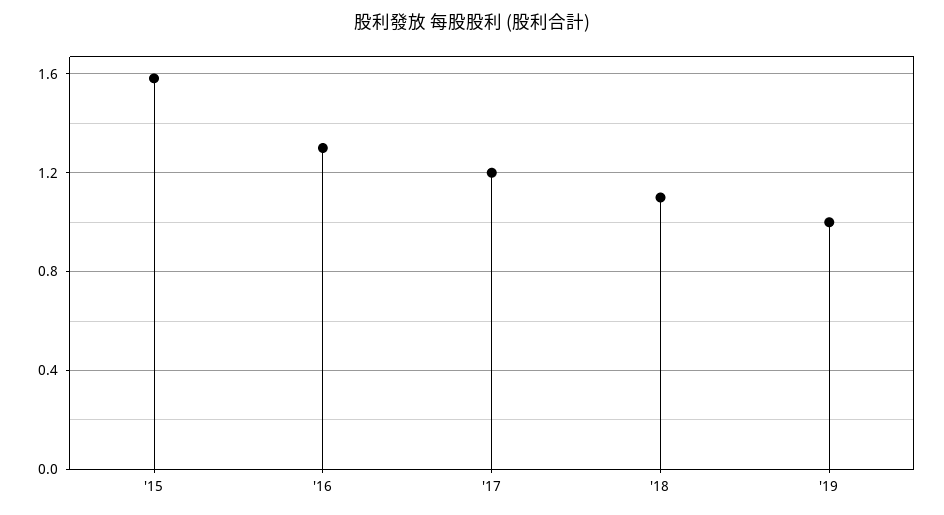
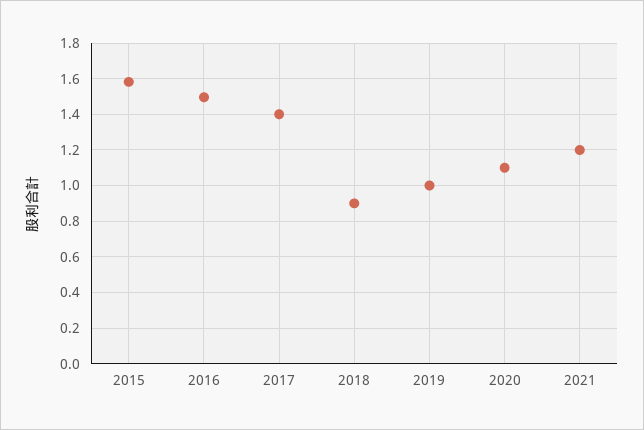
'16: 1.3 -> 1.5
'17: 1.2 -> 1.4
'18: 1.1 -> 0.9
2020: none -> 1.1
2021: none -> 1.2

